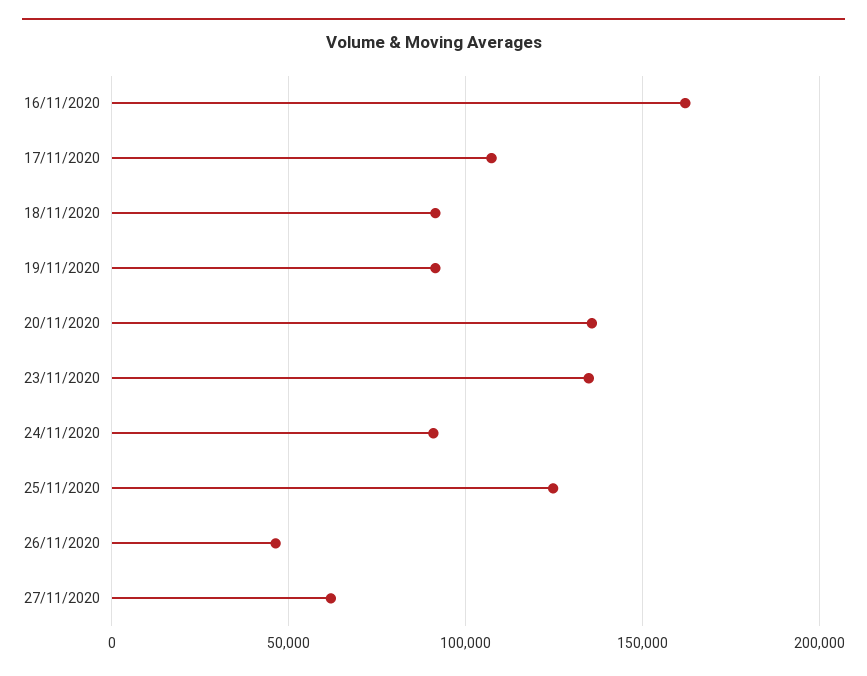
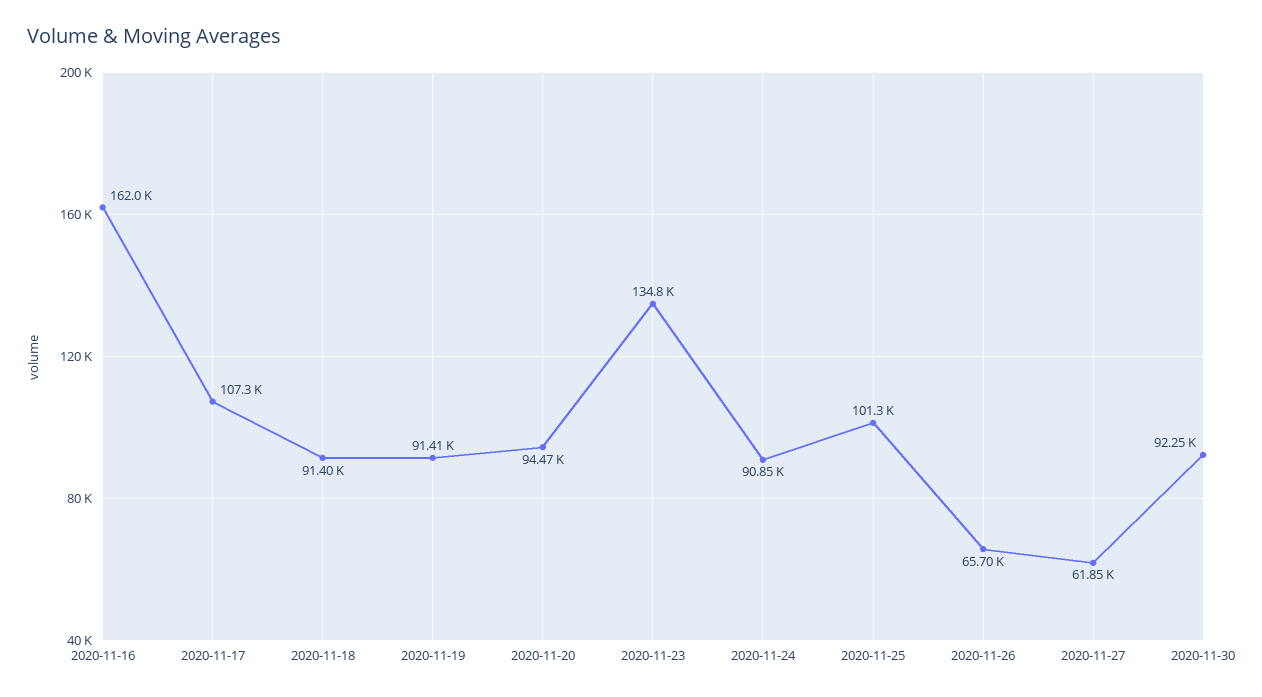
20/11/2020: 135000 -> 94470
25/11/2020: 125000 -> 101300
26/11/2020: 45000 -> 65700
2020-11-30: none -> 92250

